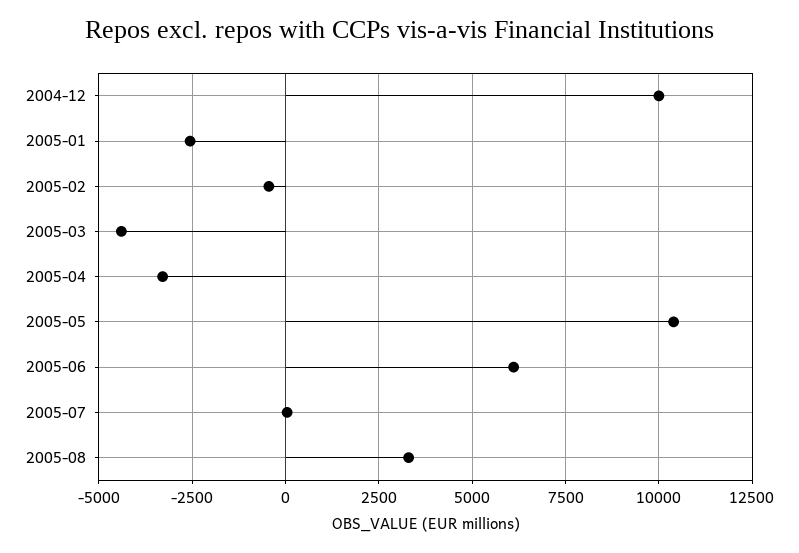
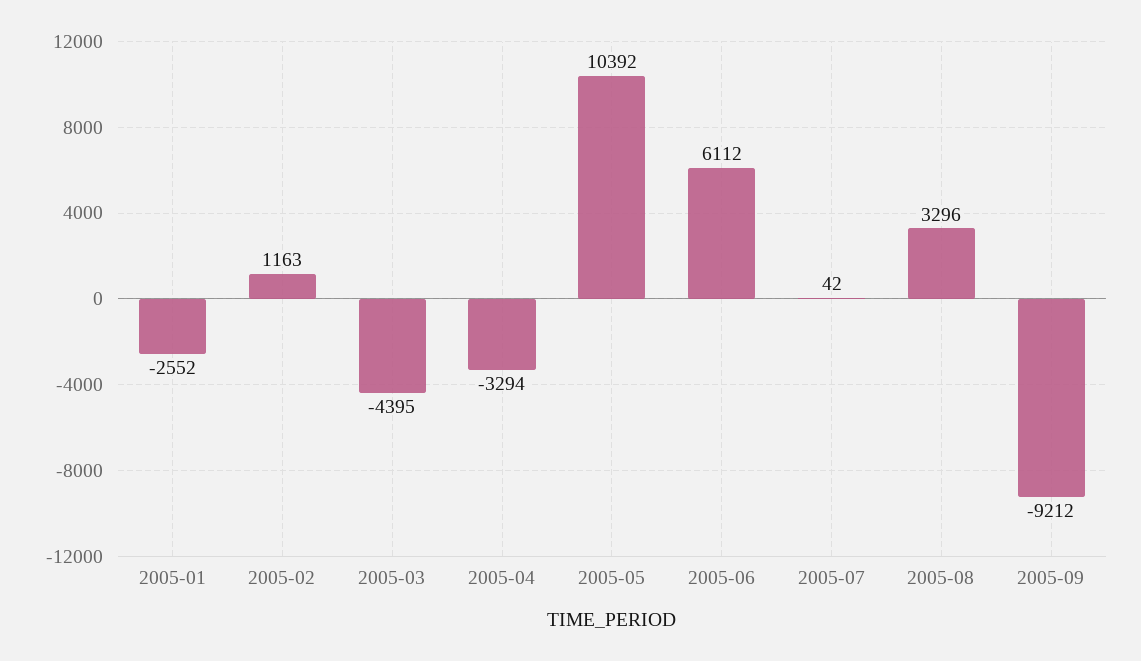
2004-12: 10000 -> none
2005-02: -500 -> 1163
2005-09: none -> -9212

